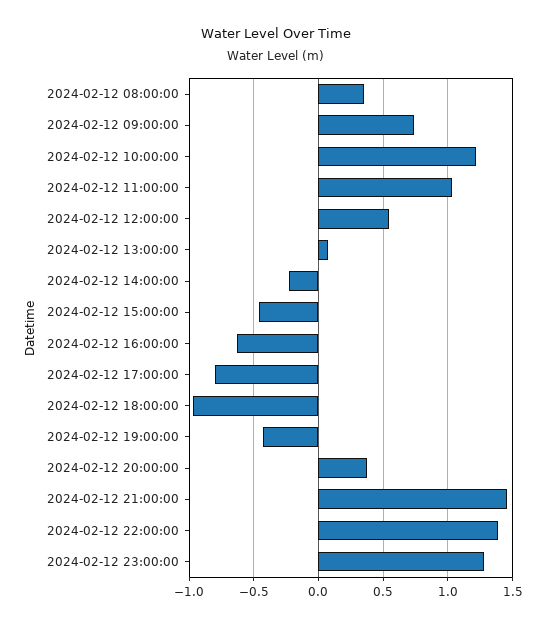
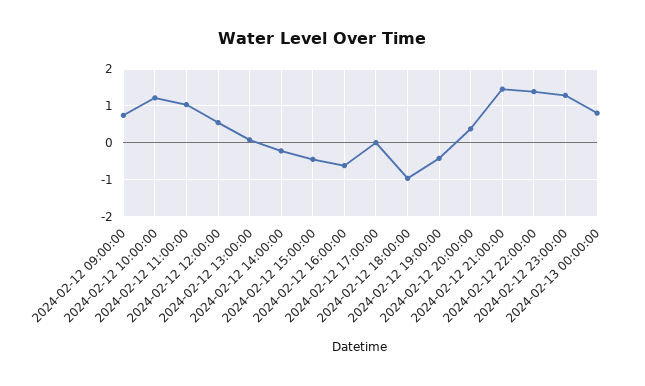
2024-02-12 08:00:00: 0.35 -> none
2024-02-12 17:00:00: -0.8 -> 0
2024-02-13 00:00:00: none -> 0.8

